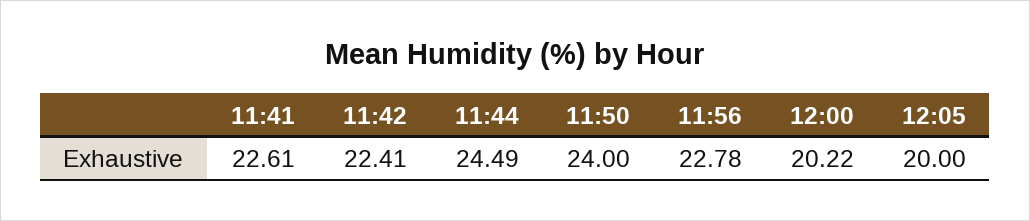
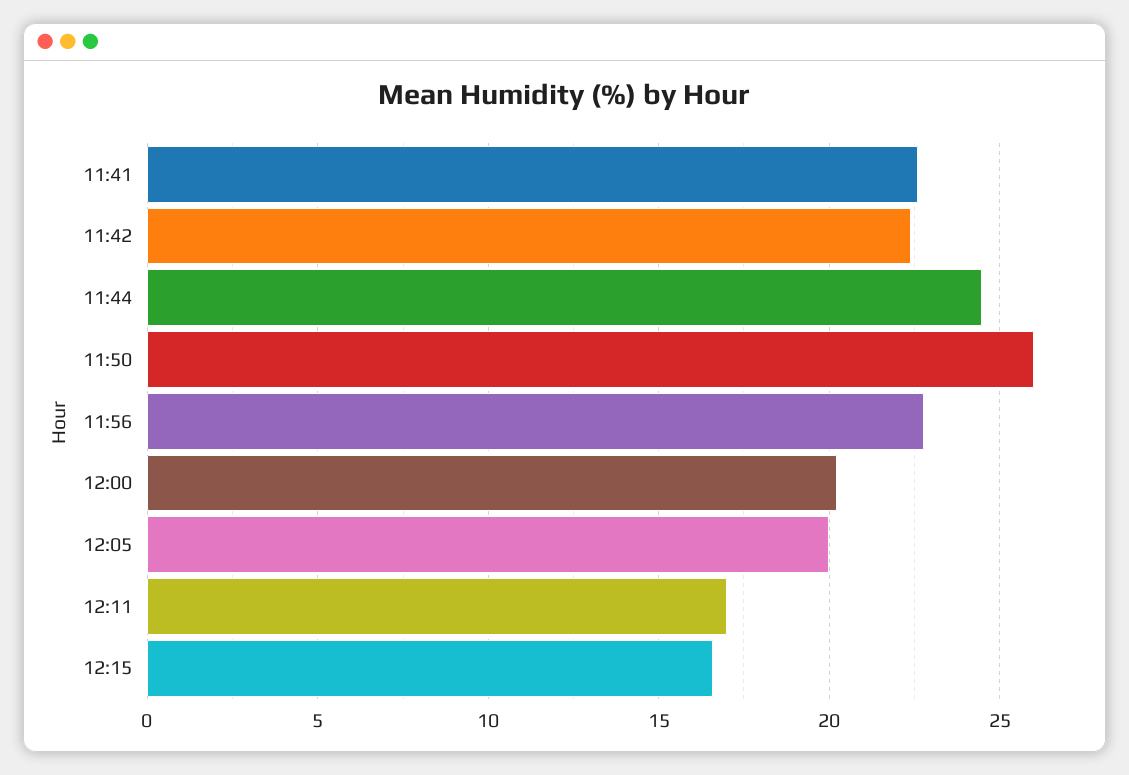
11:50: 24 -> 26
12:11: none -> 17
12:15: none -> 16.5

